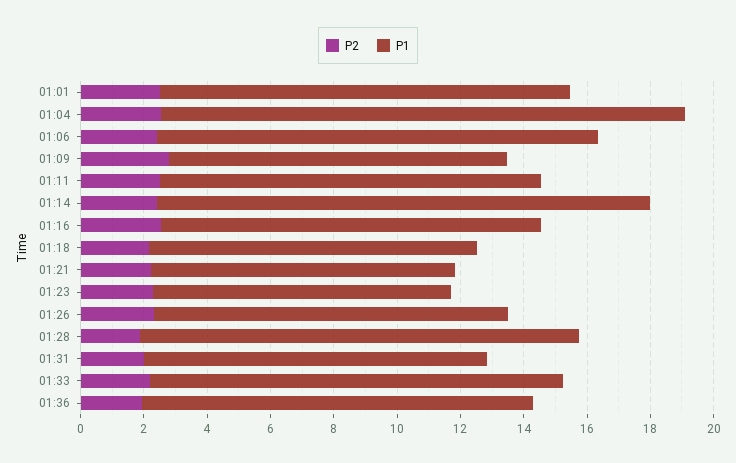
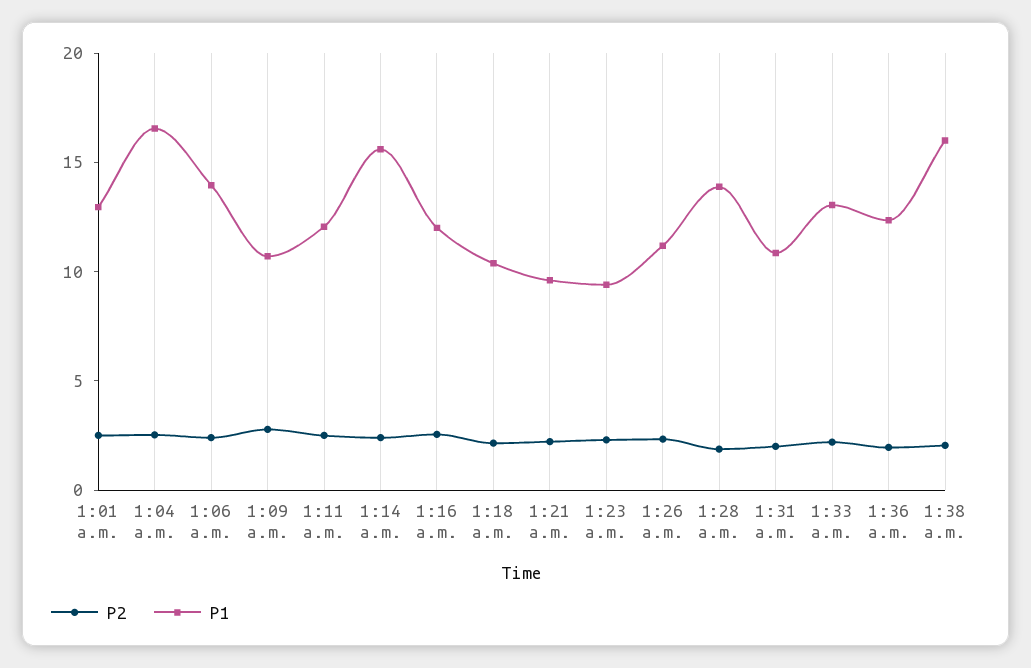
P2, 1:38 a.m.: none -> 2
P1, 1:38 a.m.: none -> 16

